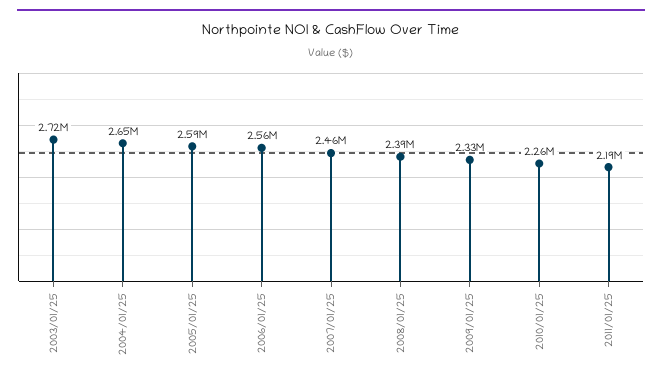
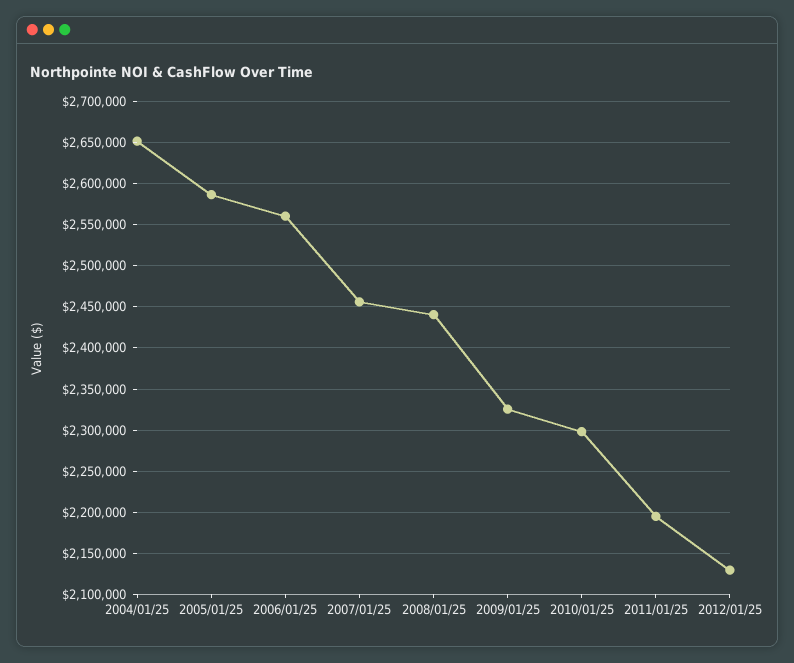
2003/01/25: 2720000 -> none
2008/01/25: 2390000 -> 2440000
2010/01/25: 2260000 -> 2300000
2012/01/25: none -> 2130000

